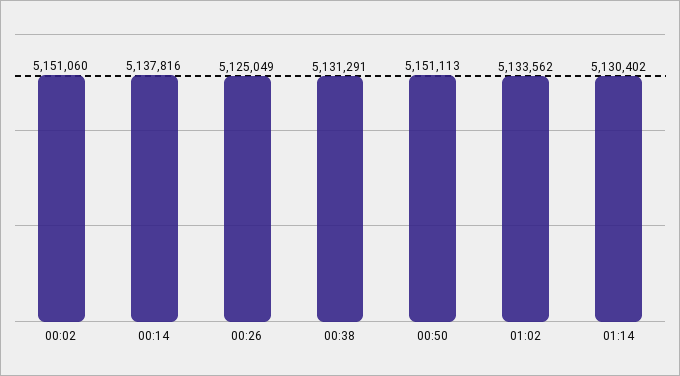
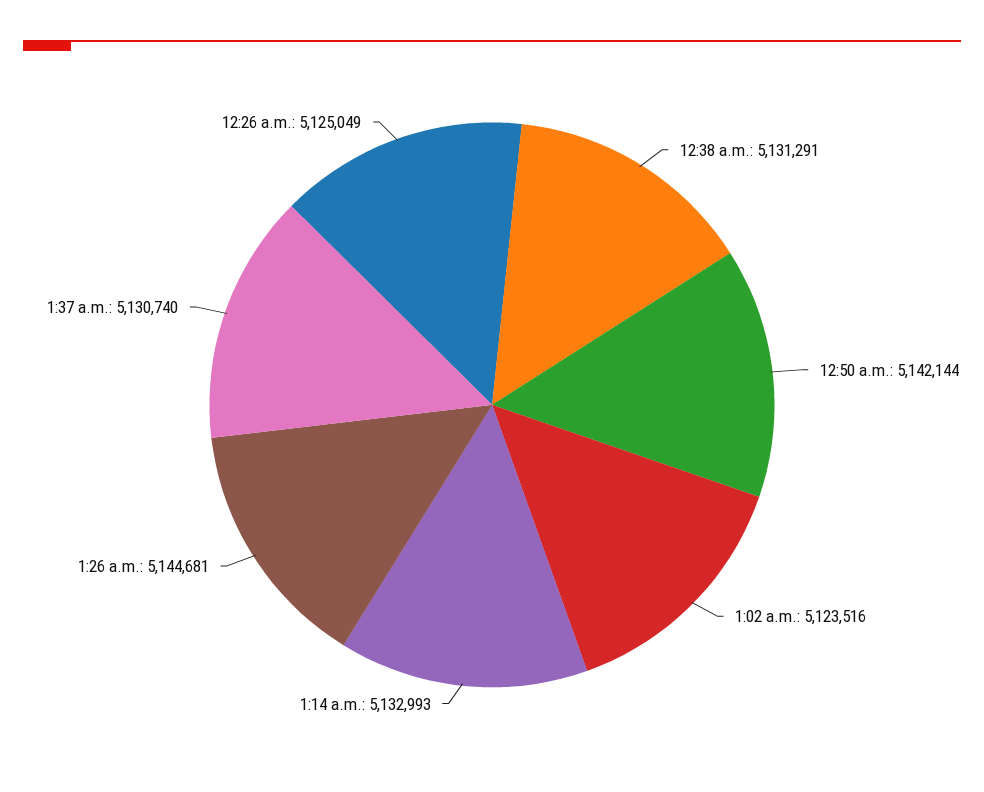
00:02: 5151060 -> none
00:14: 5137816 -> none
00:50: 5151113 -> 5142144
01:02: 5133562 -> 5123516
01:14: 5130402 -> 5132993
1:26 a.m.: none -> 5144681
1:37 a.m.: none -> 5130740

